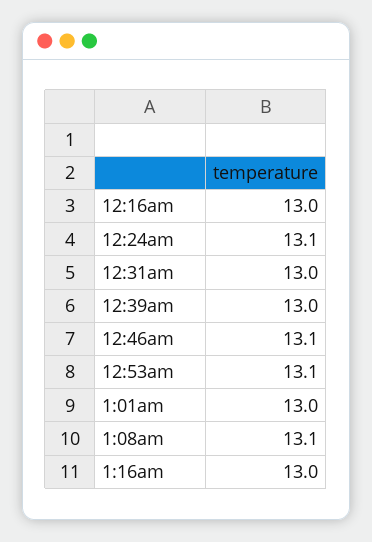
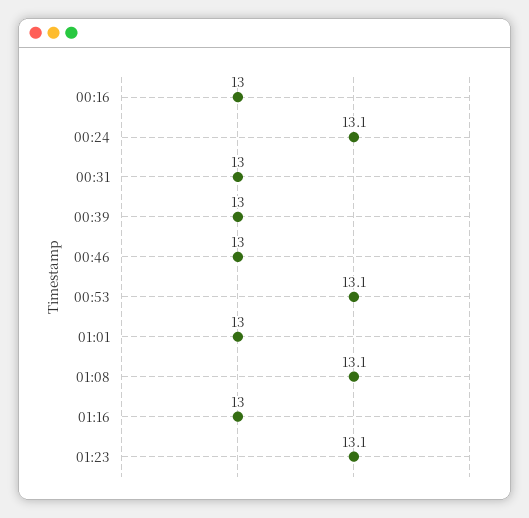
12:46am: 13.1 -> 13
01:23: none -> 13.1

